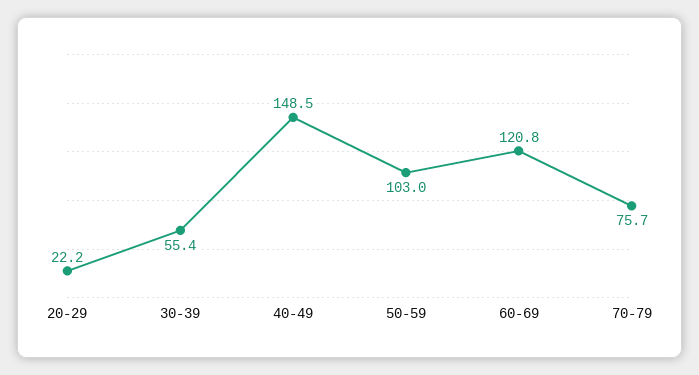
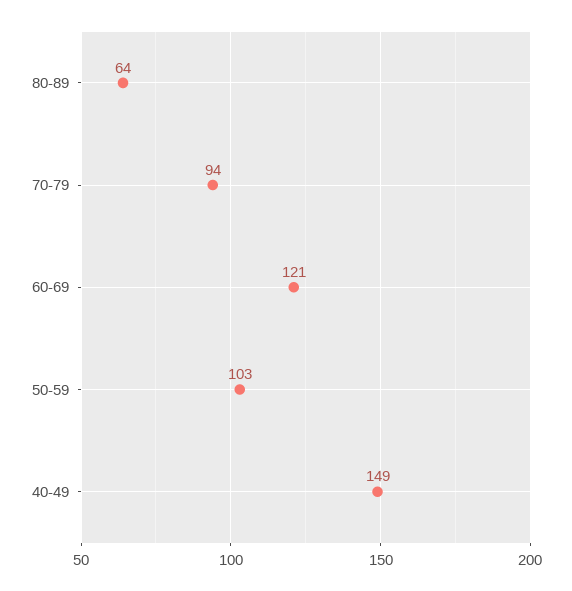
20-29: 22.2 -> none
30-39: 55.4 -> none
70-79: 75.7 -> 94
80-89: none -> 64

